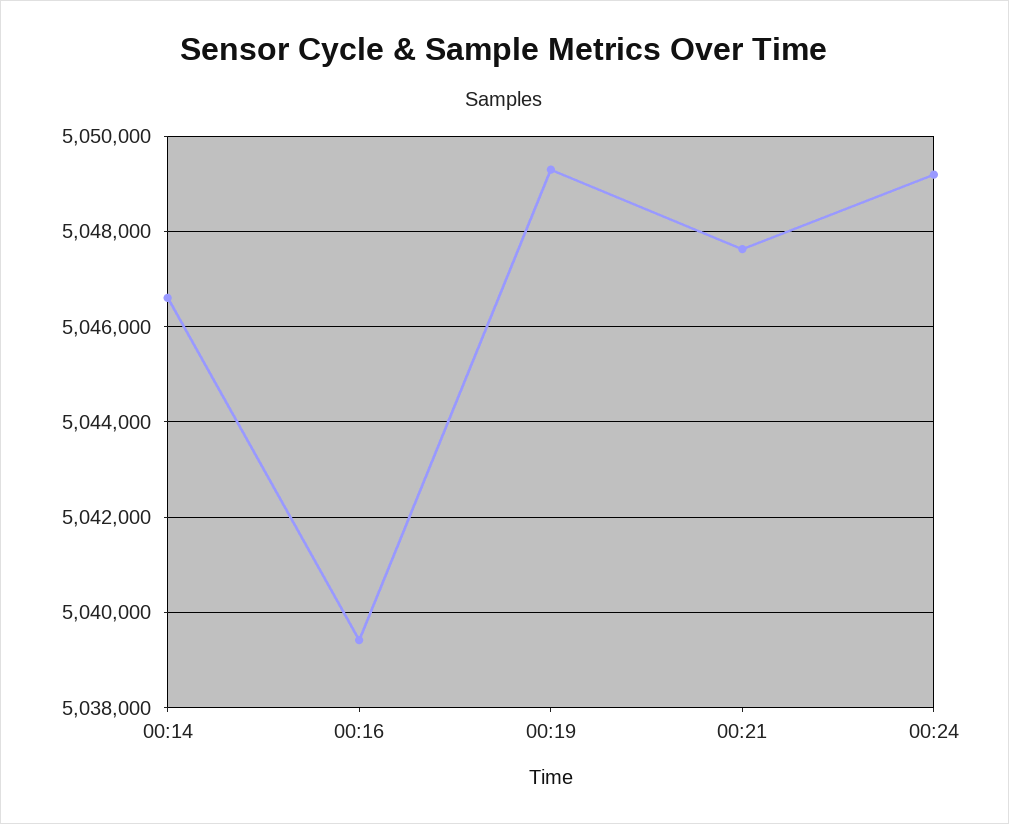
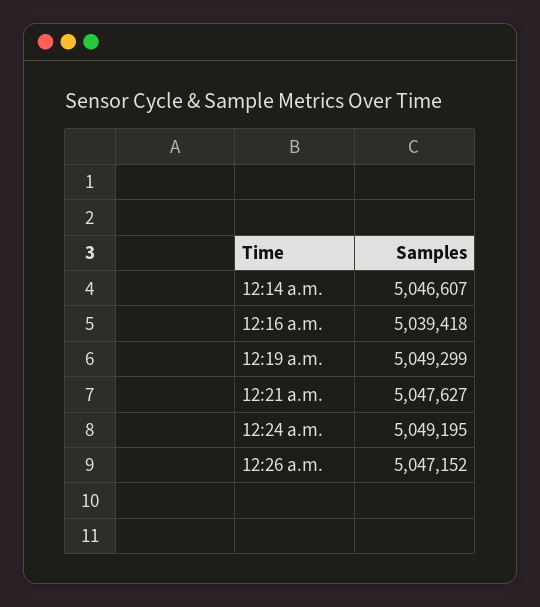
12:26 a.m.: none -> 5047152

